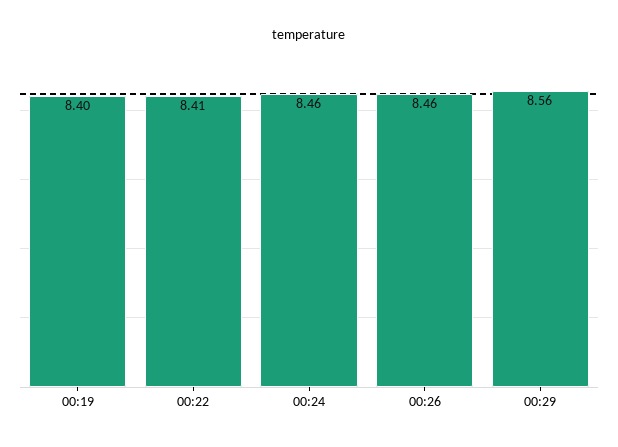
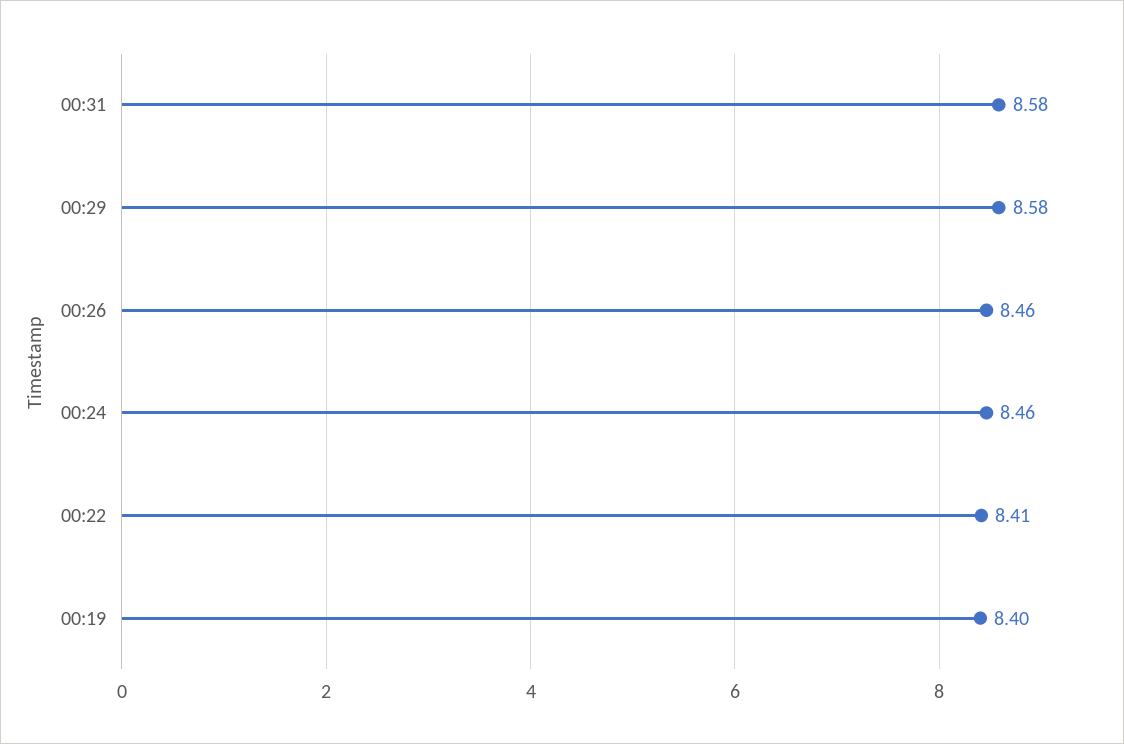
00:29: 8.56 -> 8.58
00:31: none -> 8.58

